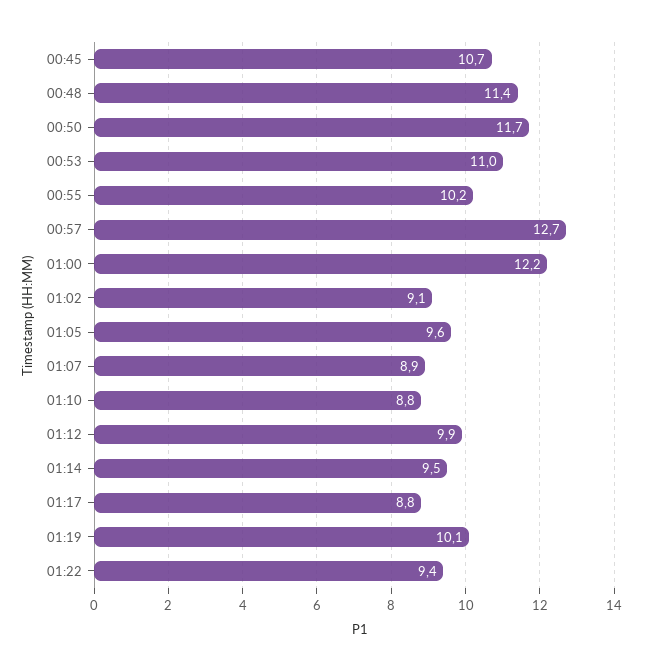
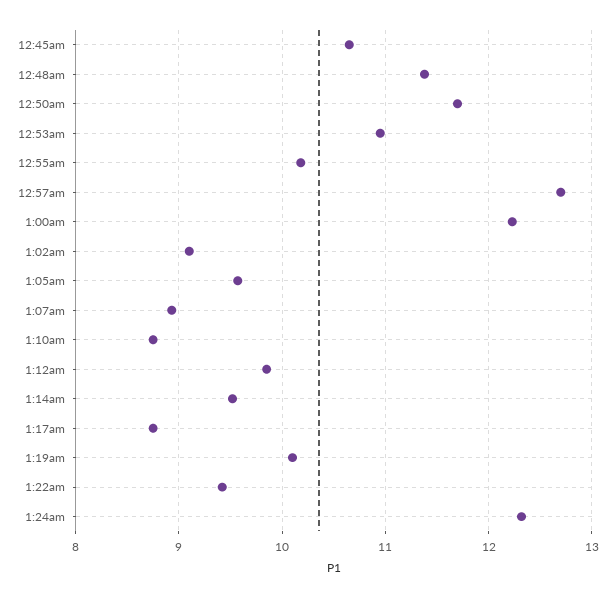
1:24am: none -> 12.3

